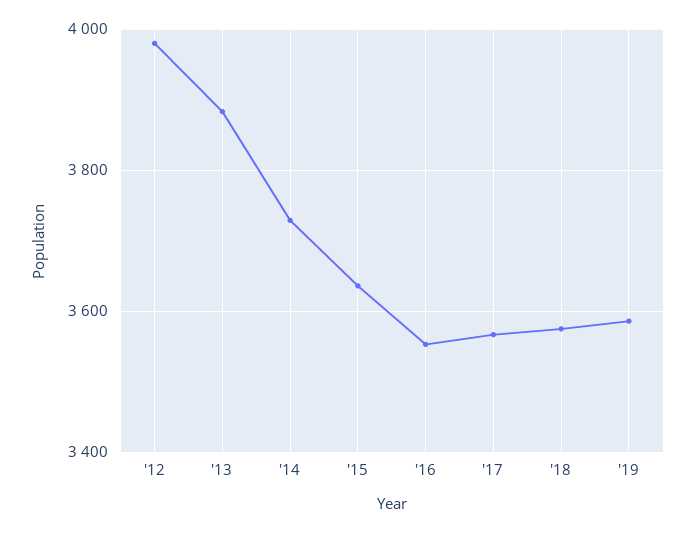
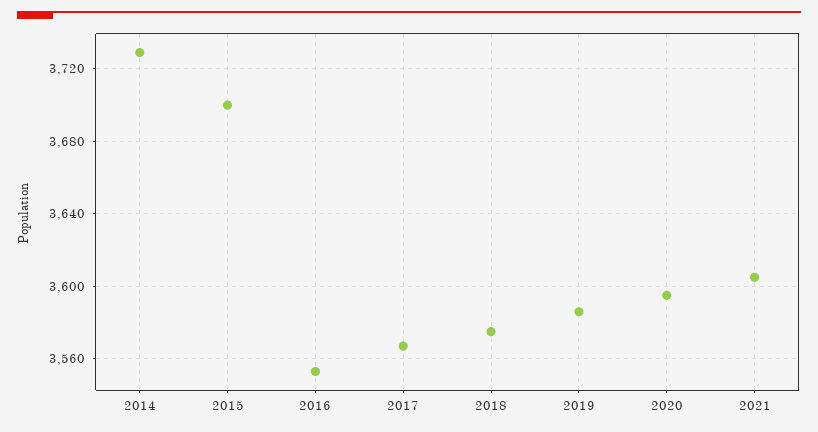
'12: 3980 -> none
'13: 3880 -> none
'15: 3640 -> 3700
2020: none -> 3595
2021: none -> 3605

